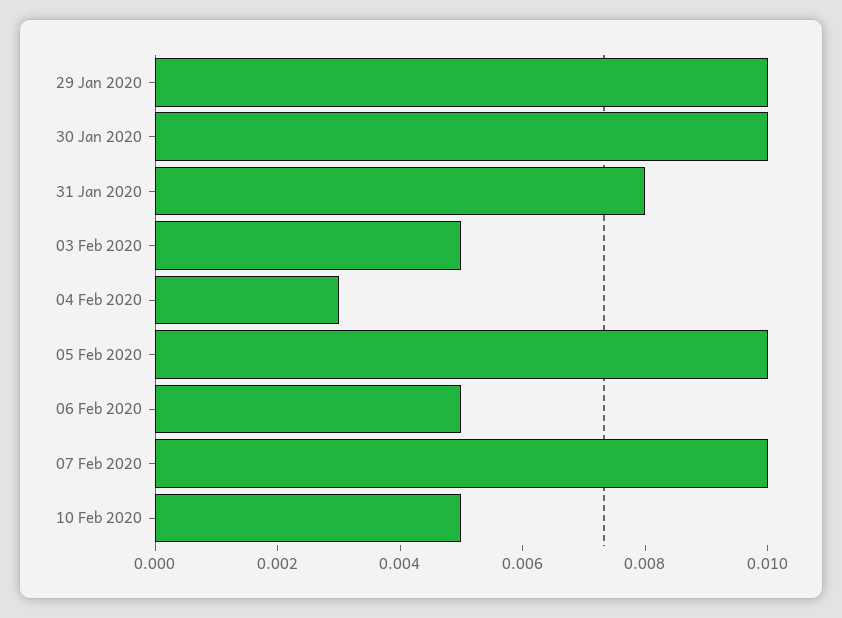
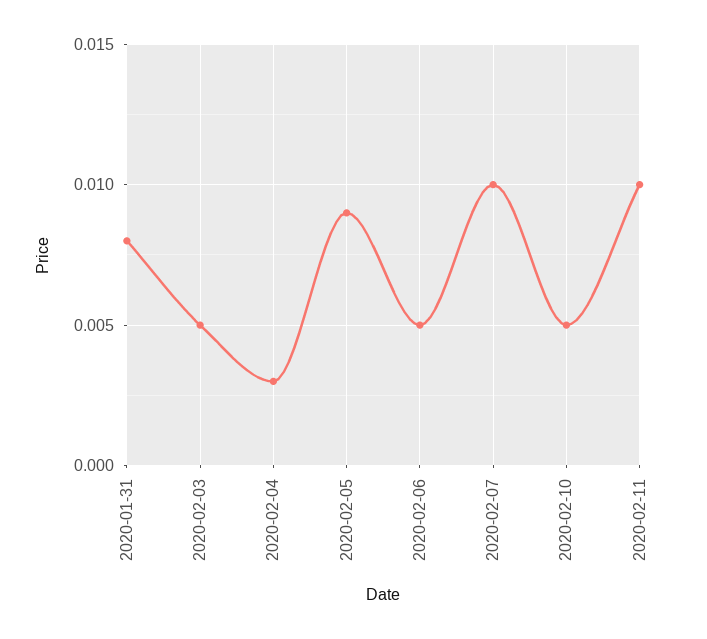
29 Jan 2020: 0.01 -> none
30 Jan 2020: 0.01 -> none
05 Feb 2020: 0.01 -> 0.009
2020-02-11: none -> 0.01

